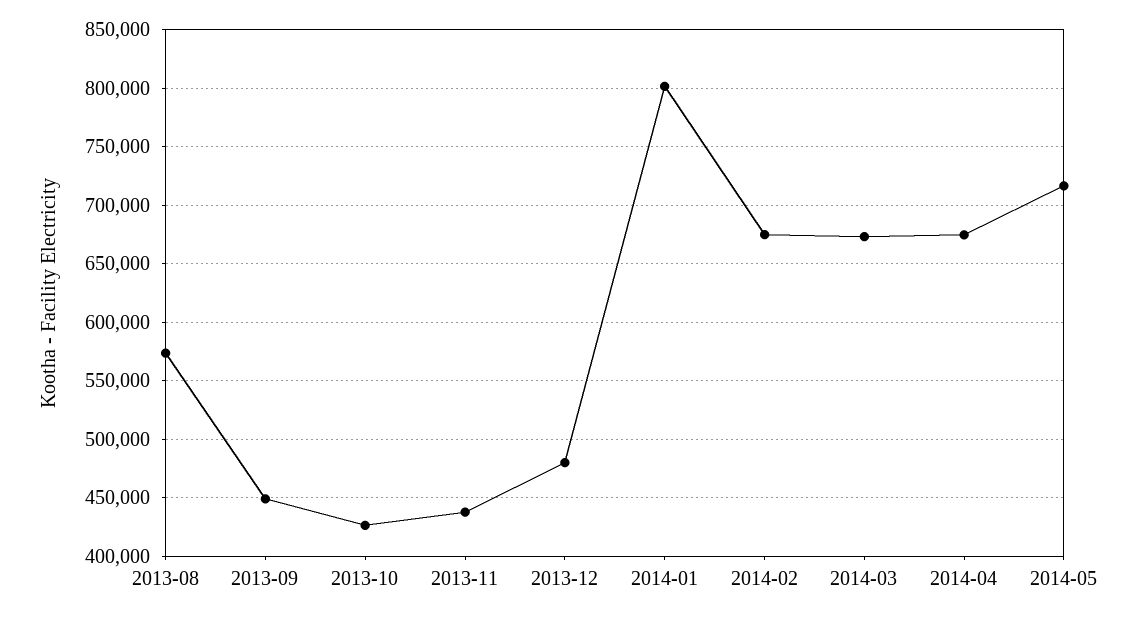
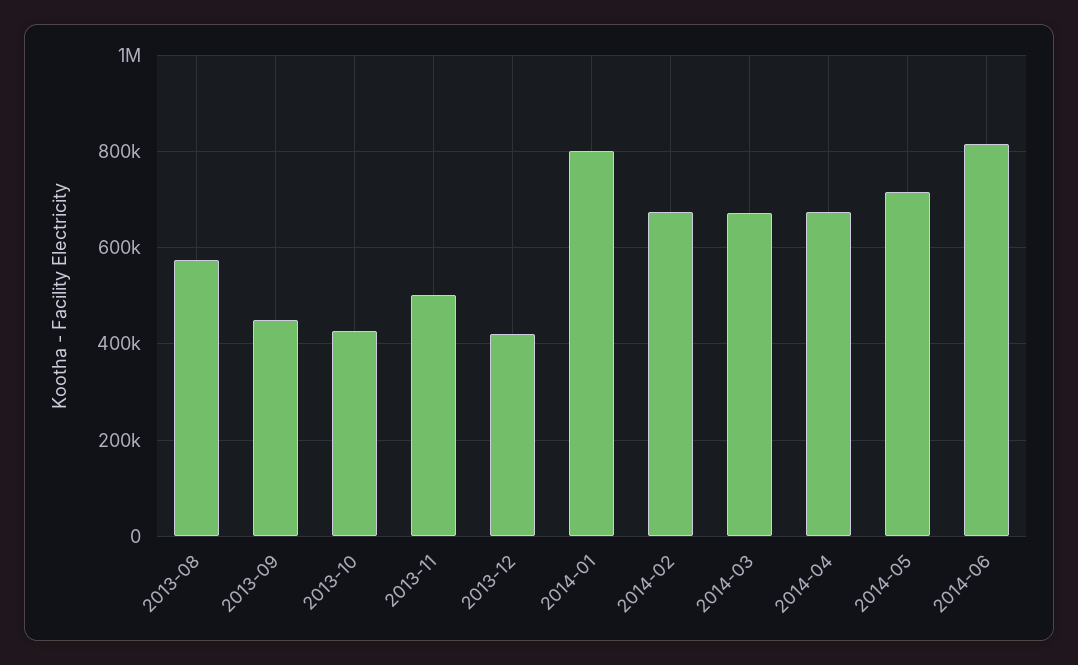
2013-11: 440000 -> 500000
2013-12: 480000 -> 420000
2014-06: none -> 820000

